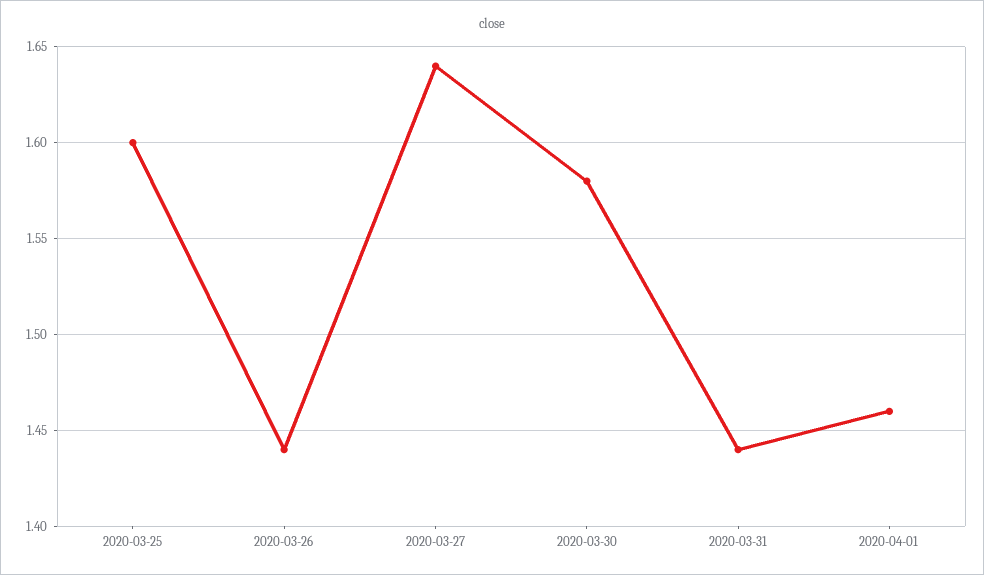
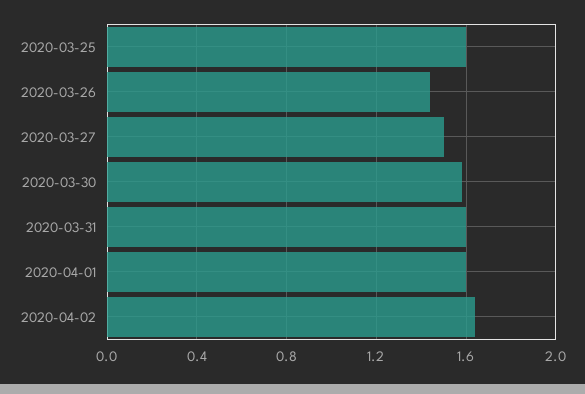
2020-03-27: 1.64 -> 1.5
2020-03-31: 1.44 -> 1.6
2020-04-01: 1.46 -> 1.6
2020-04-02: none -> 1.65

